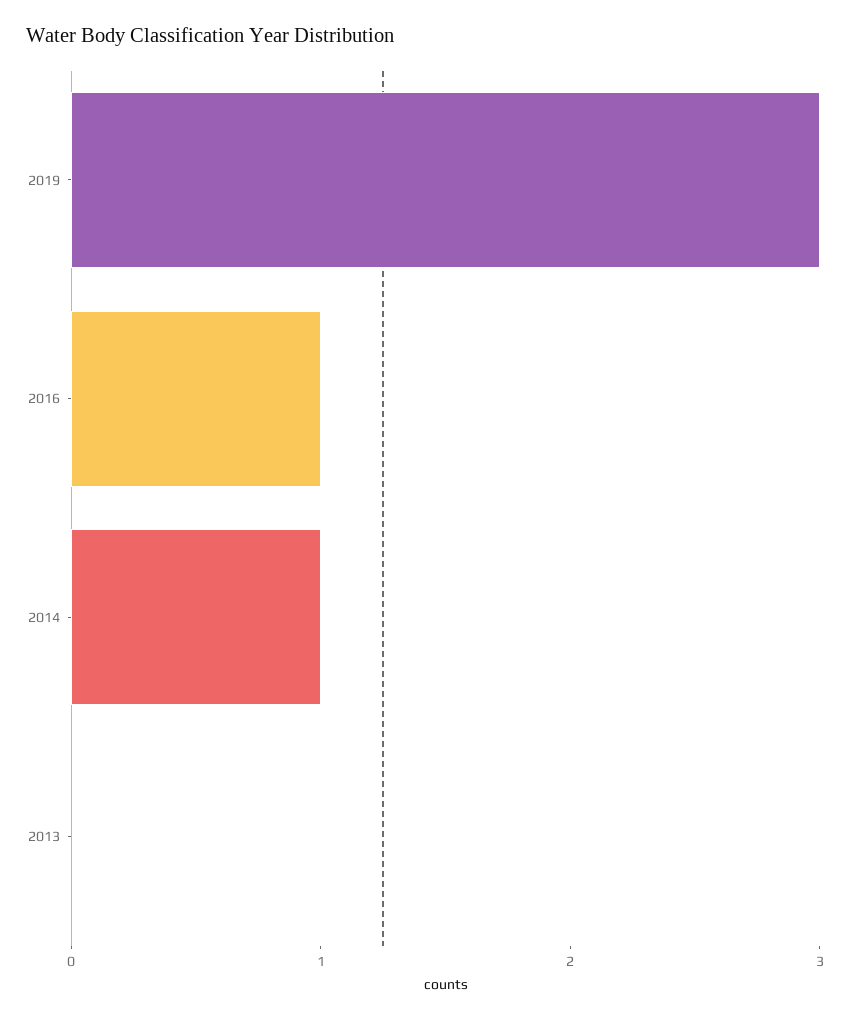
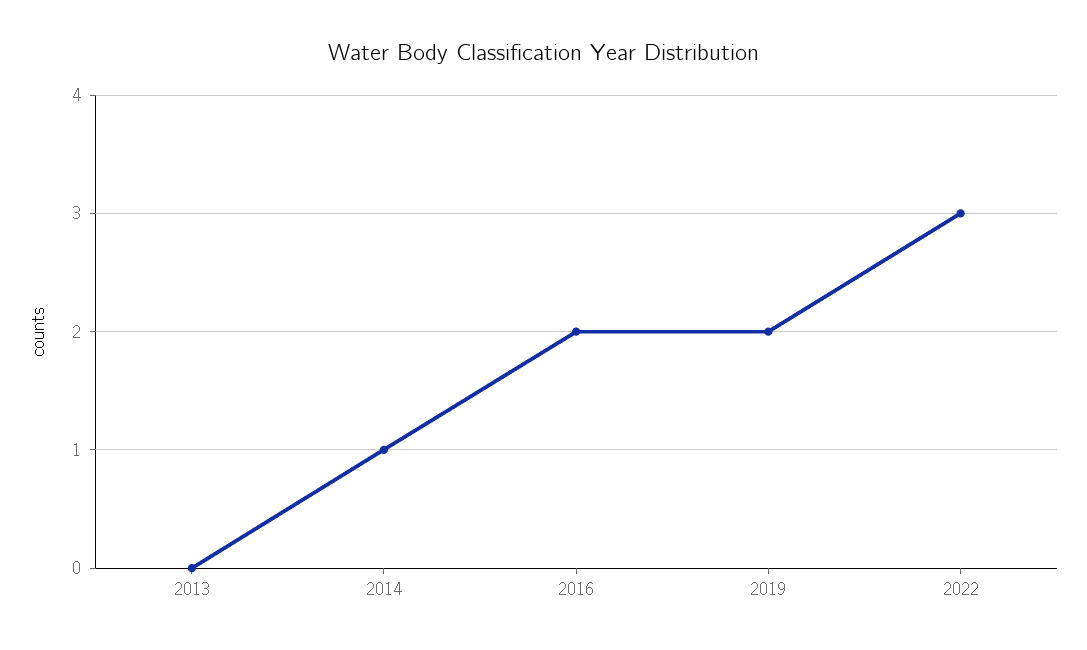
2019: 3 -> 2
2016: 1 -> 2
2022: none -> 3

